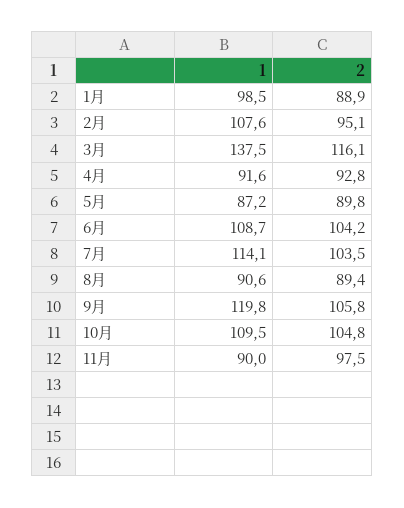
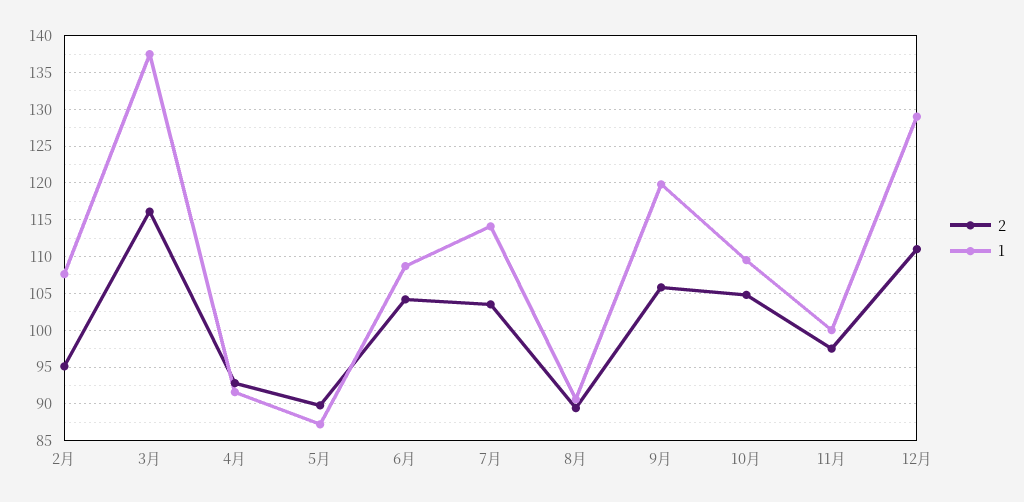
1, 1月: 98.5 -> none
2, 1月: 88.9 -> none
1, 11月: 90 -> 100
2, 12月: none -> 111
1, 12月: none -> 129

